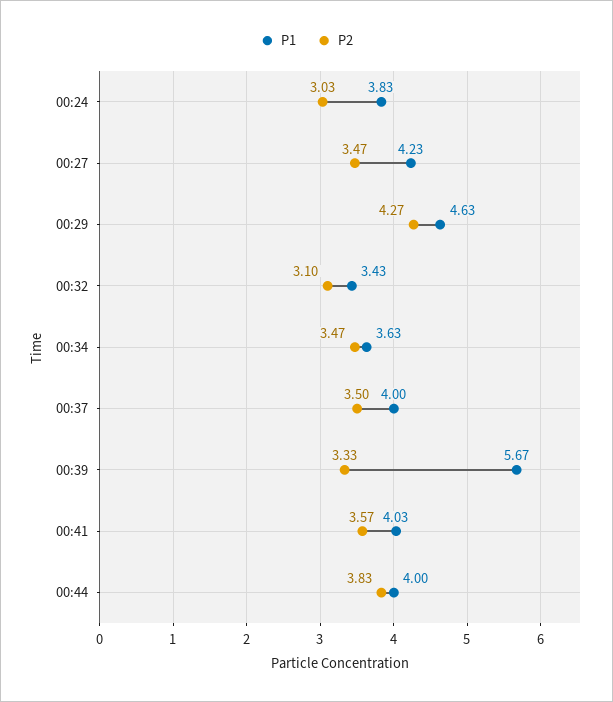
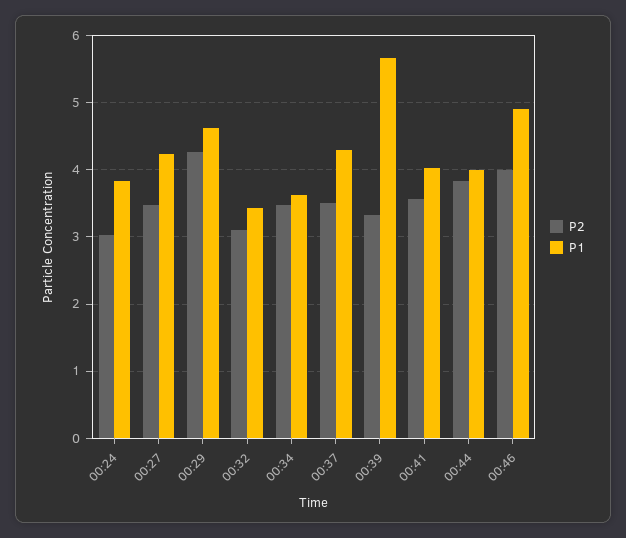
P1, 00:37: 4 -> 4.3
P2, 00:46: none -> 4
P1, 00:46: none -> 4.9

